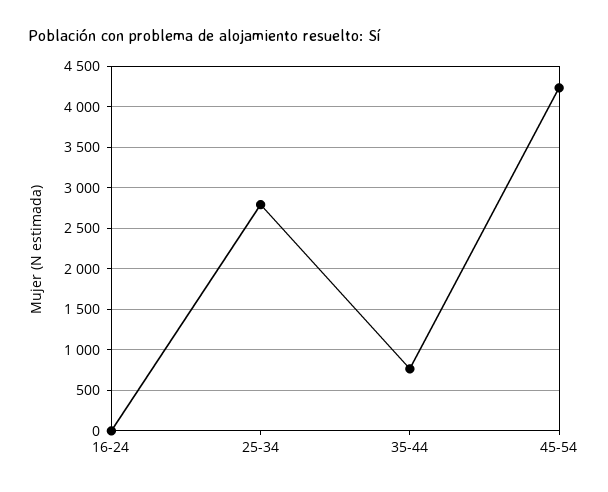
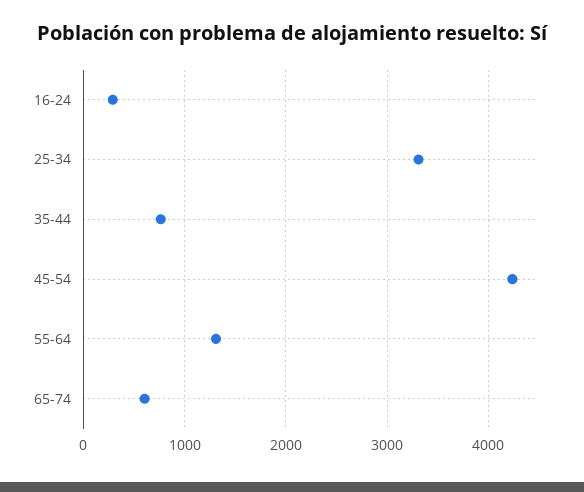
16-24: 0 -> 300
25-34: 2800 -> 3300
55-64: none -> 1300
65-74: none -> 600

